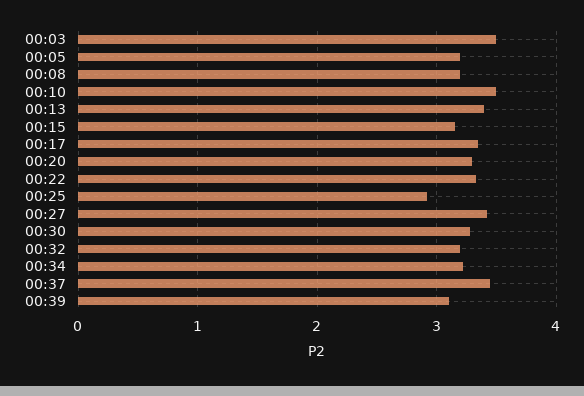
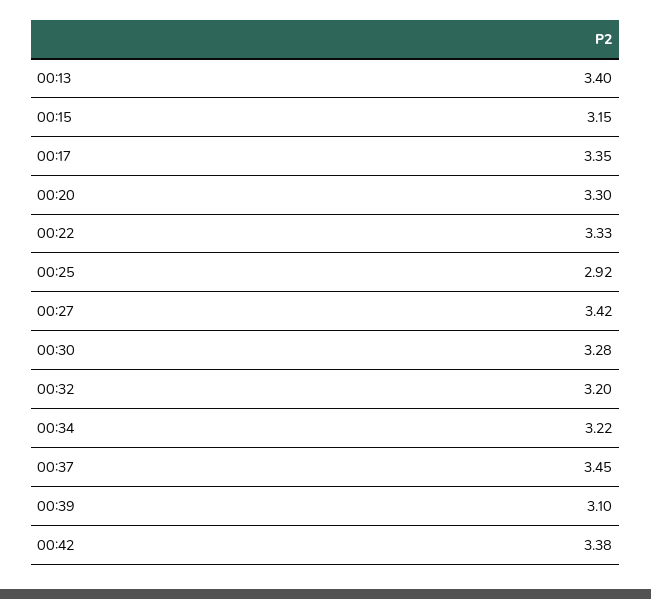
00:03: 3.5 -> none
00:05: 3.2 -> none
00:08: 3.2 -> none
00:10: 3.5 -> none
00:42: none -> 3.38

